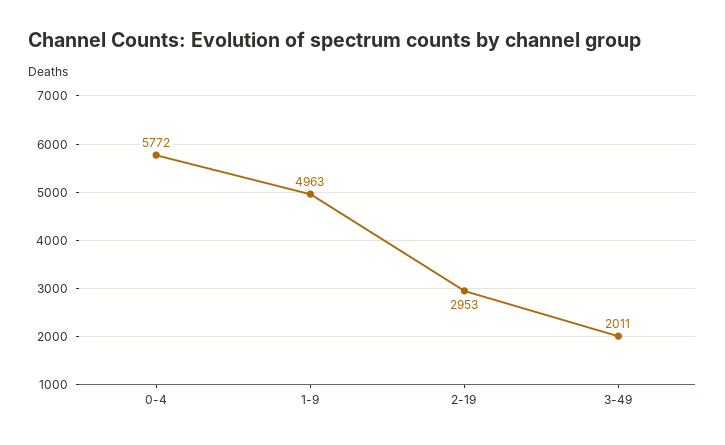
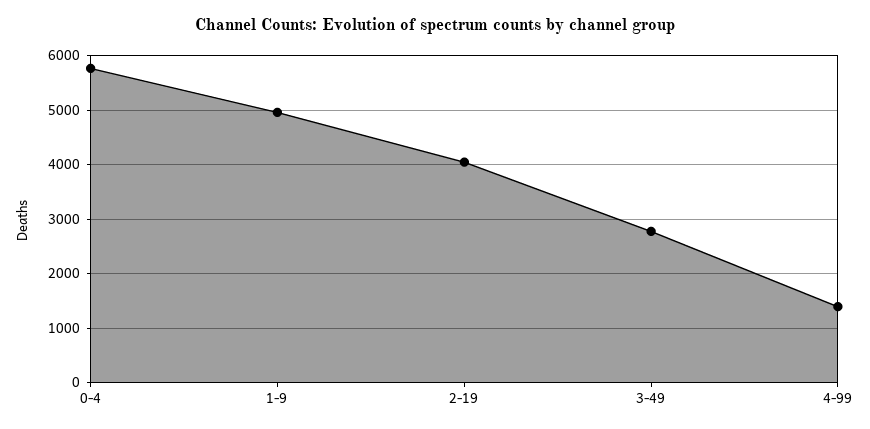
2-19: 2953 -> 4000
3-49: 2011 -> 2800
4-99: none -> 1400

